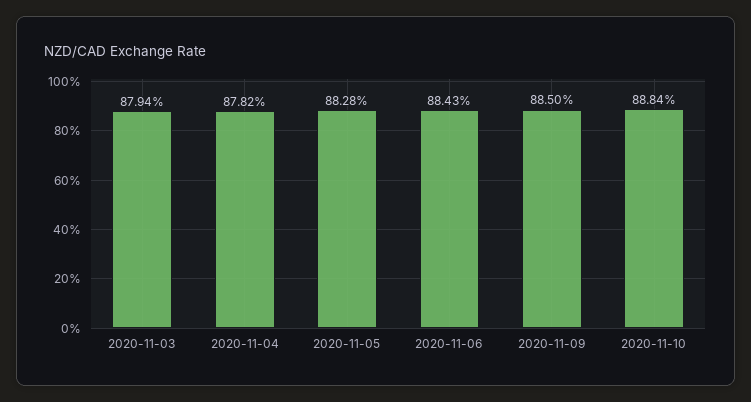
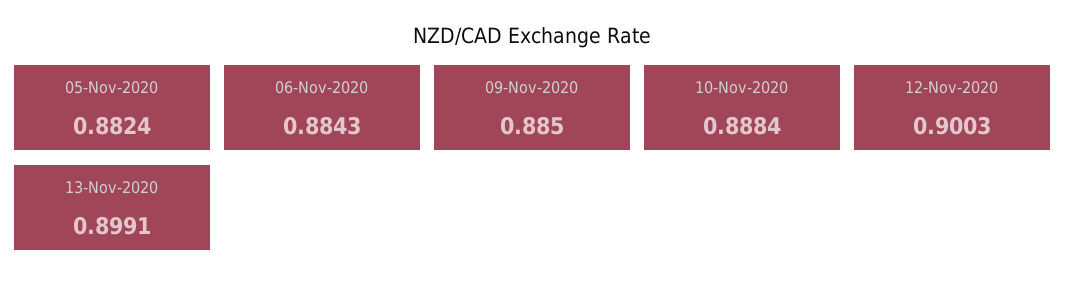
2020-11-03: 0.8794 -> none
2020-11-04: 0.8782 -> none
2020-11-05: 0.8828 -> 0.8824
12-Nov-2020: none -> 0.9003
13-Nov-2020: none -> 0.8991

